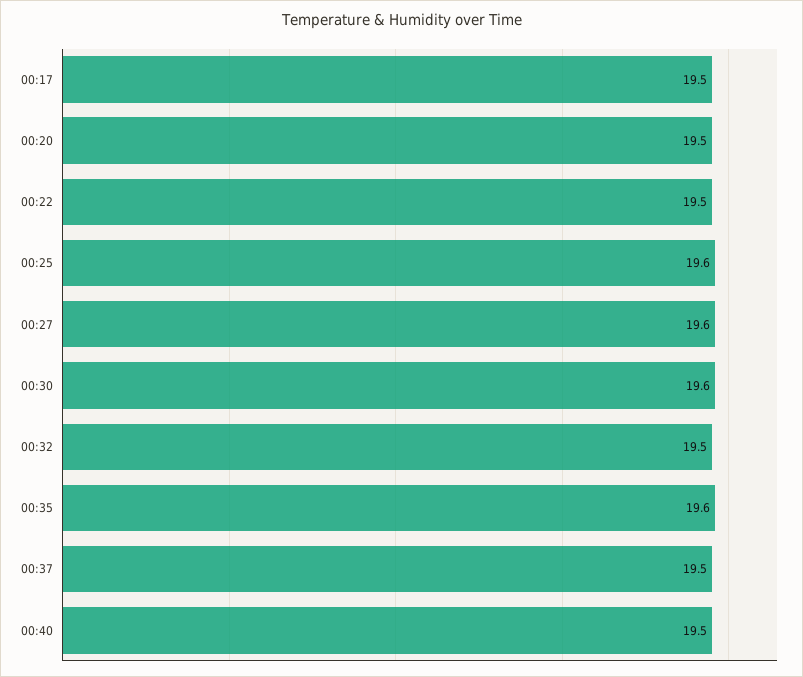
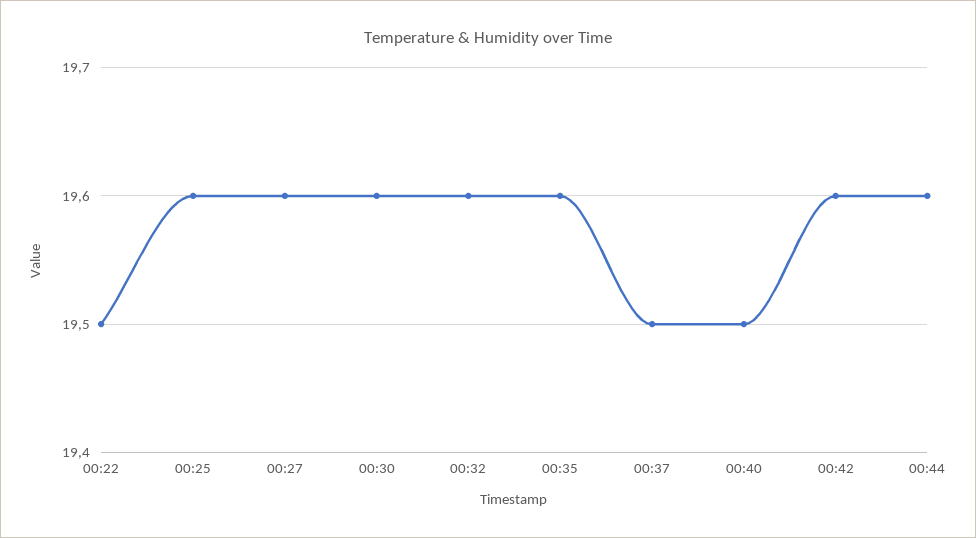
00:17: 19.5 -> none
00:20: 19.5 -> none
00:32: 19.5 -> 19.6
00:42: none -> 19.6
00:44: none -> 19.6

